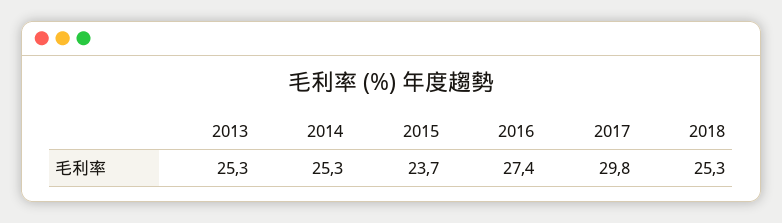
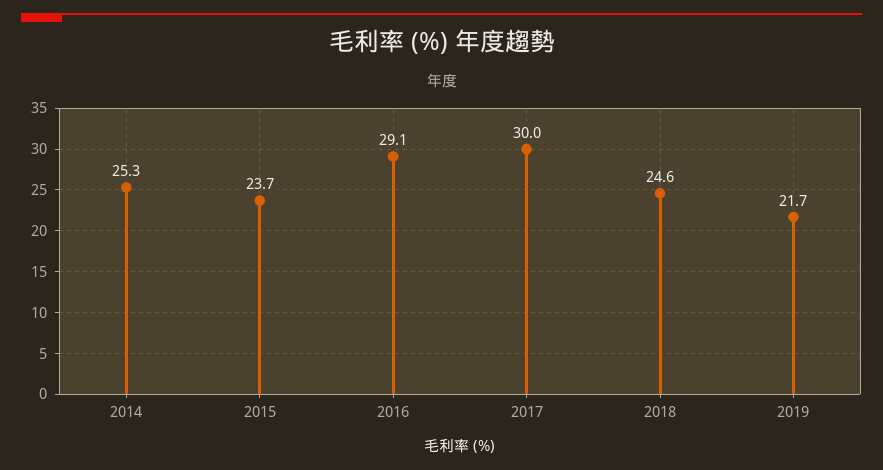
2013: 25.3 -> none
2016: 27.4 -> 29.1
2017: 29.8 -> 30
2018: 25.3 -> 24.6
2019: none -> 21.7

